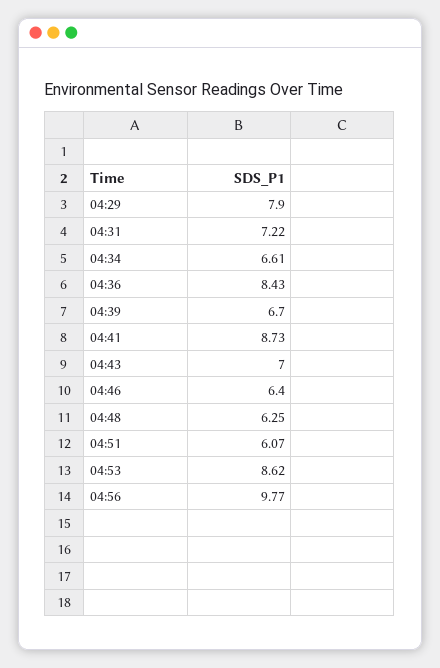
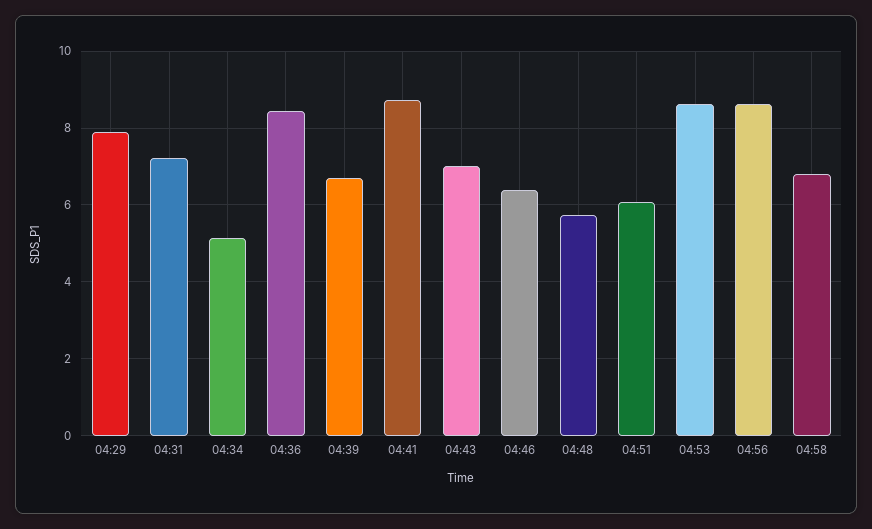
04:34: 6.61 -> 5.2
04:48: 6.25 -> 5.8
04:56: 9.77 -> 8.6
04:58: none -> 6.8

